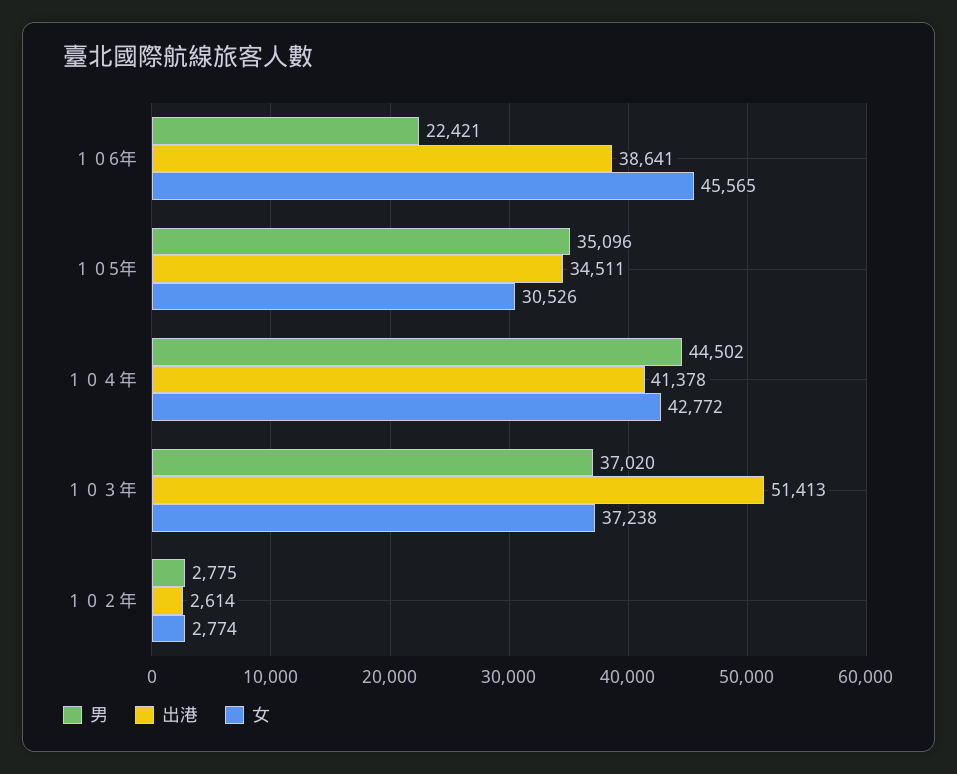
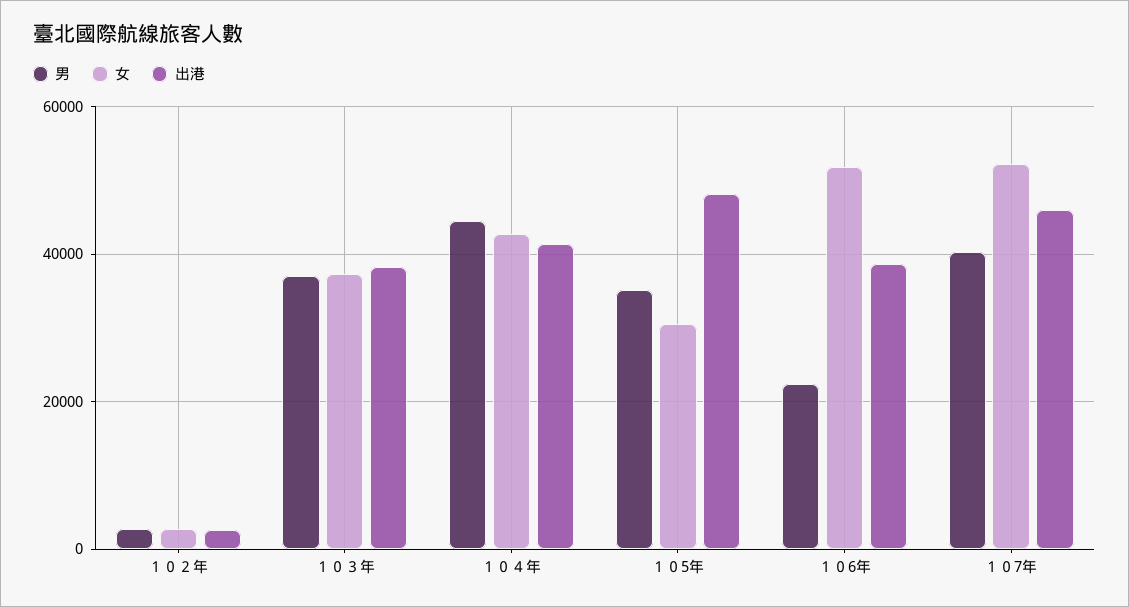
女, １０6年: 45565 -> 52000
出港, １０5年: 34511 -> 48000
出港, １０３年: 51413 -> 38000
男, １０7年: none -> 40000
女, １０7年: none -> 52000
出港, １０7年: none -> 46000

